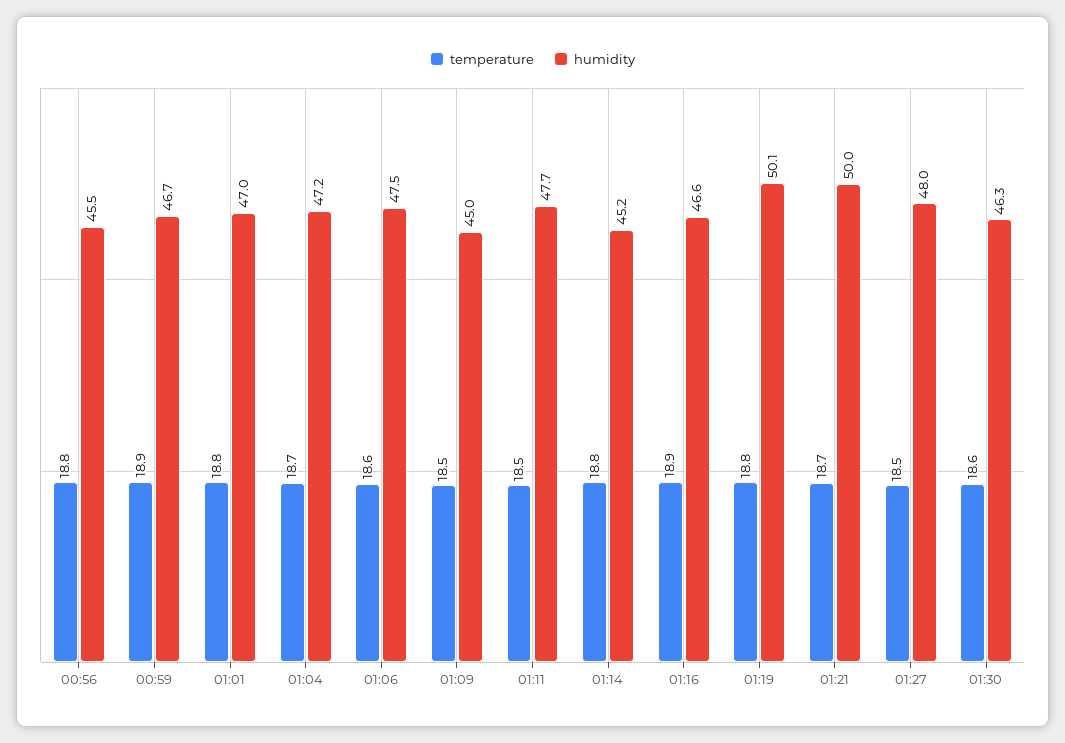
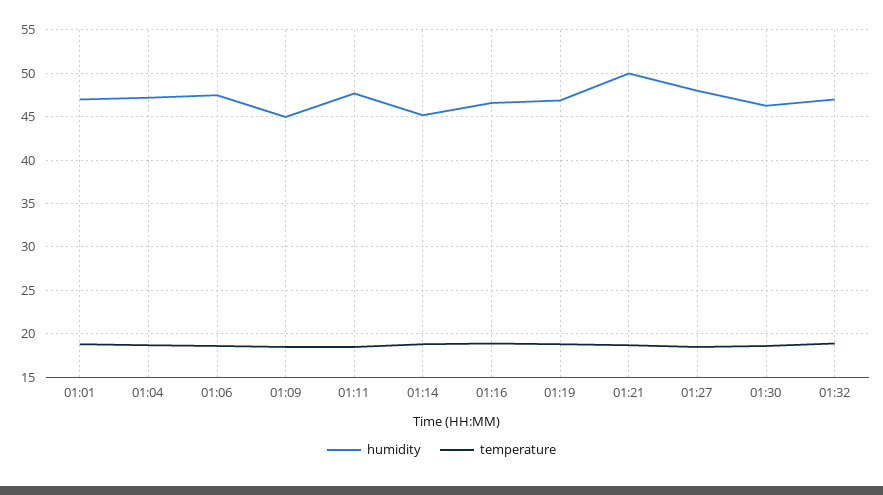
temperature, 00:56: 18.8 -> none
humidity, 00:56: 45.5 -> none
temperature, 00:59: 18.9 -> none
humidity, 00:59: 46.7 -> none
humidity, 01:19: 50.1 -> 47
humidity, 01:32: none -> 47
temperature, 01:32: none -> 19

